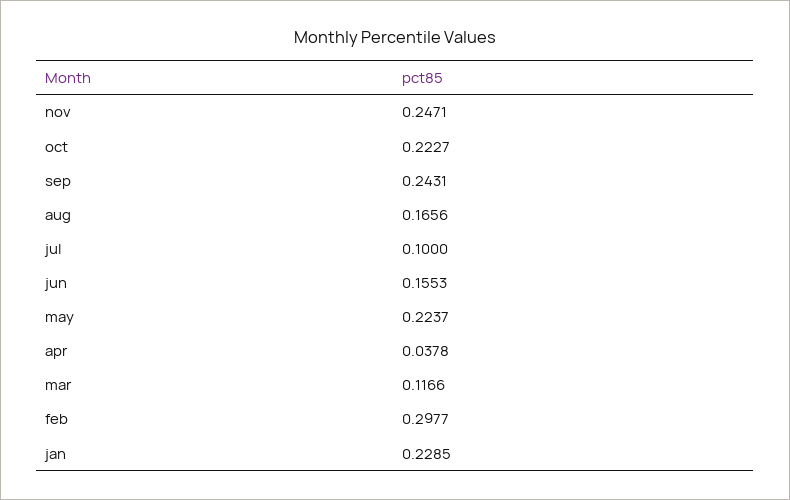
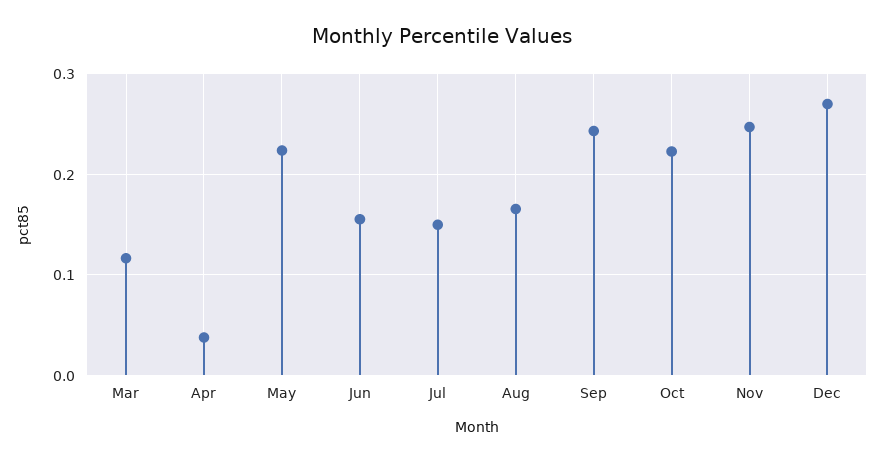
jul: 0.1 -> 0.15
feb: 0.2977 -> none
jan: 0.2285 -> none
Dec: none -> 0.27

